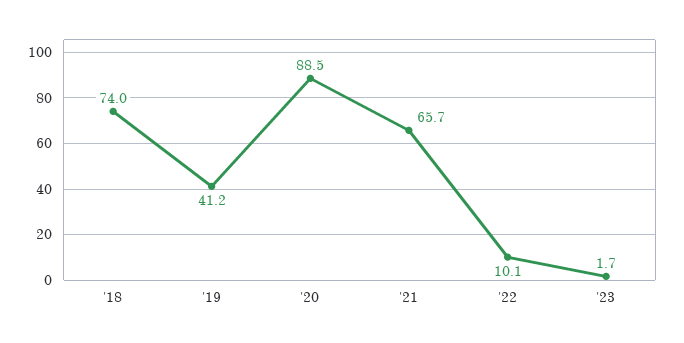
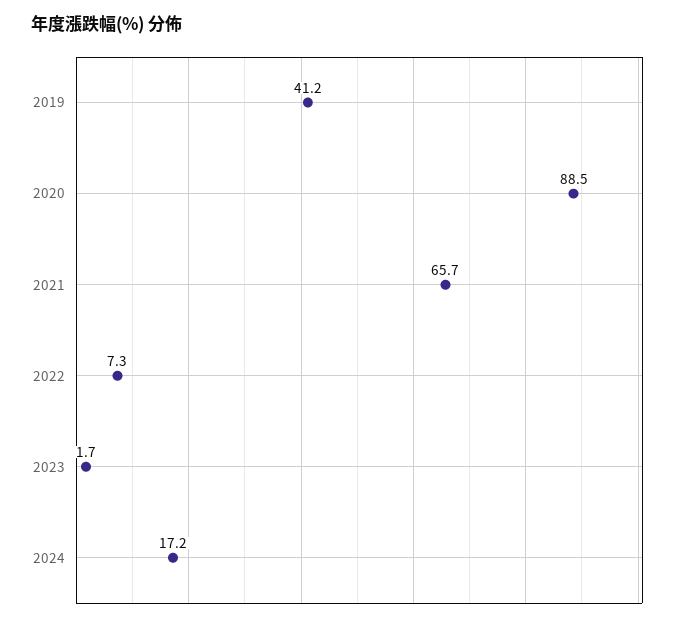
'18: 74 -> none
'22: 10.1 -> 7.3
2024: none -> 17.2

